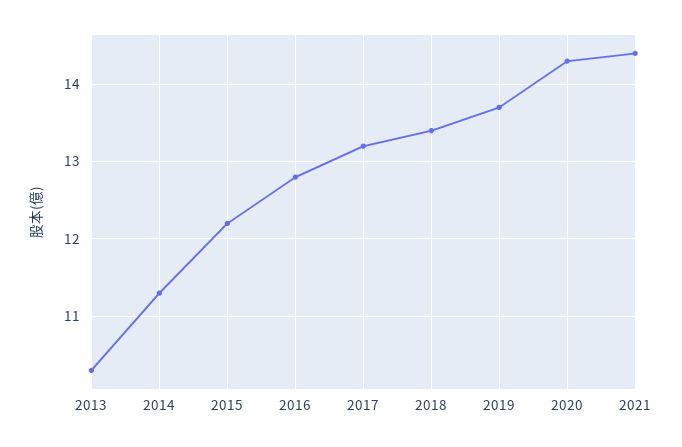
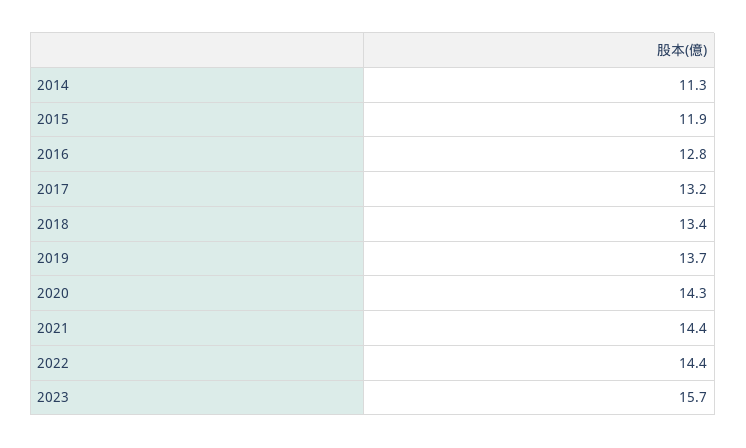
2013: 10.3 -> none
2015: 12.2 -> 11.9
2022: none -> 14.4
2023: none -> 15.7

